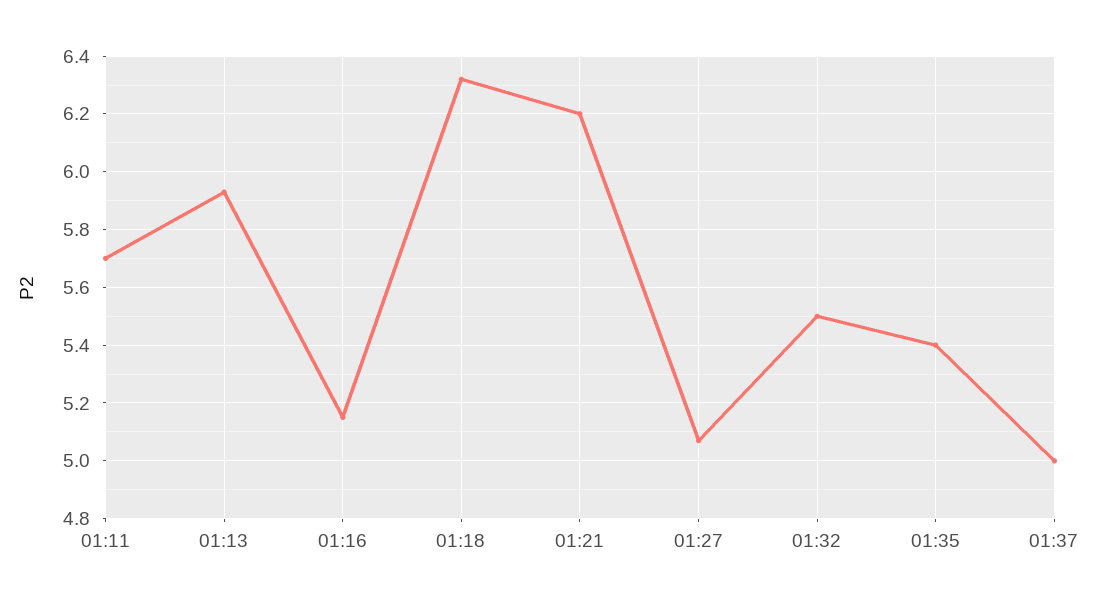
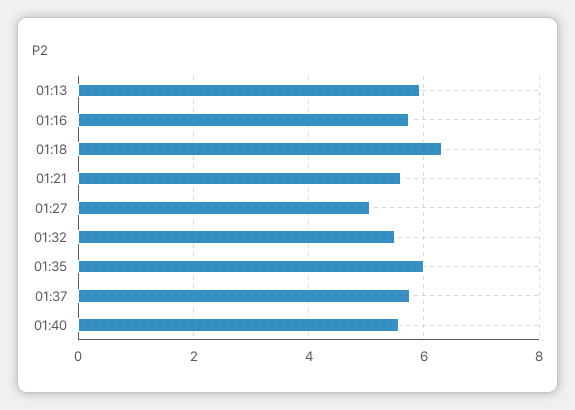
01:11: 5.7 -> none
01:16: 5.15 -> 5.8
01:21: 6.2 -> 5.6
01:35: 5.4 -> 6
01:37: 5 -> 5.8
01:40: none -> 5.6

